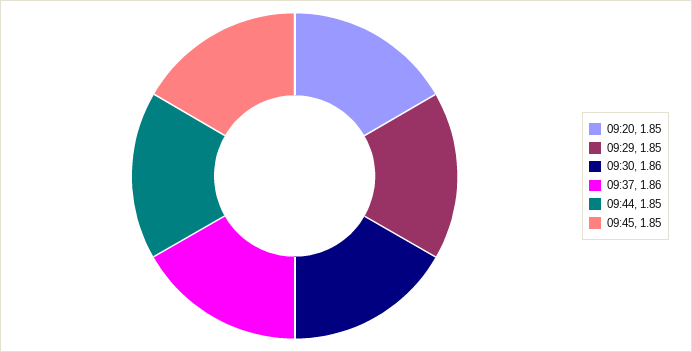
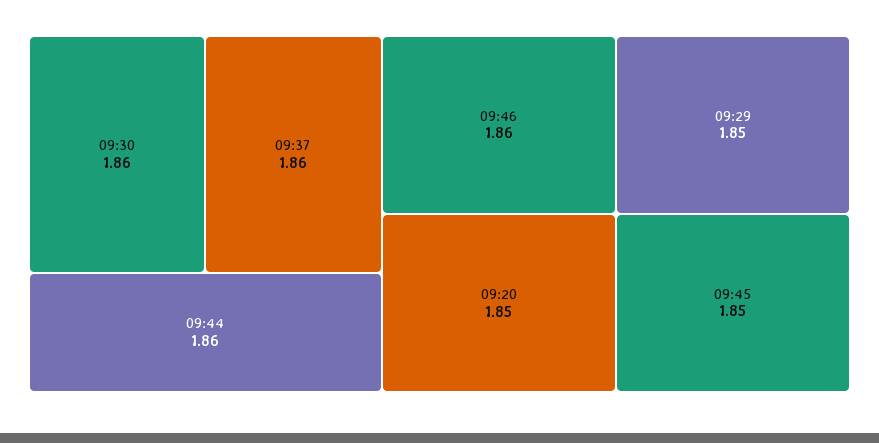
09:44: 1.85 -> 1.86
09:46: none -> 1.86

